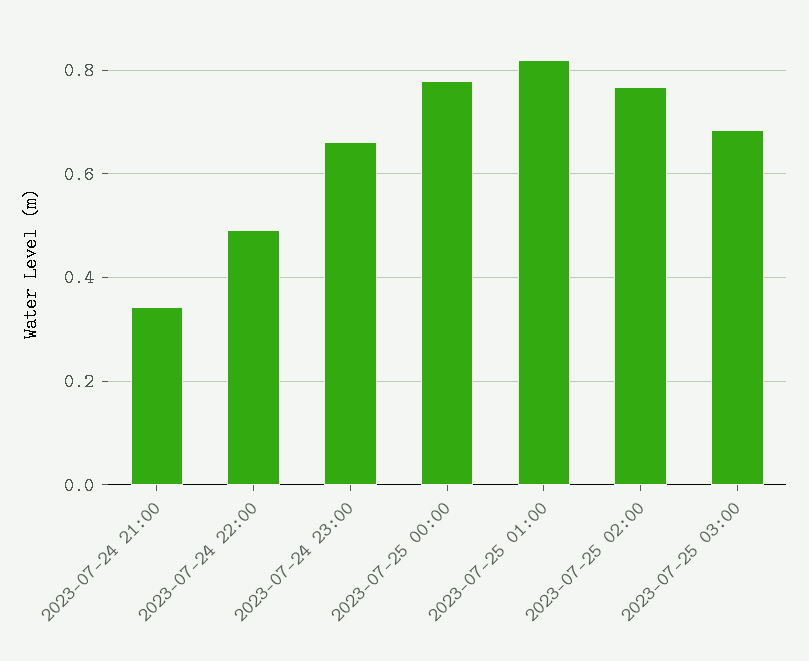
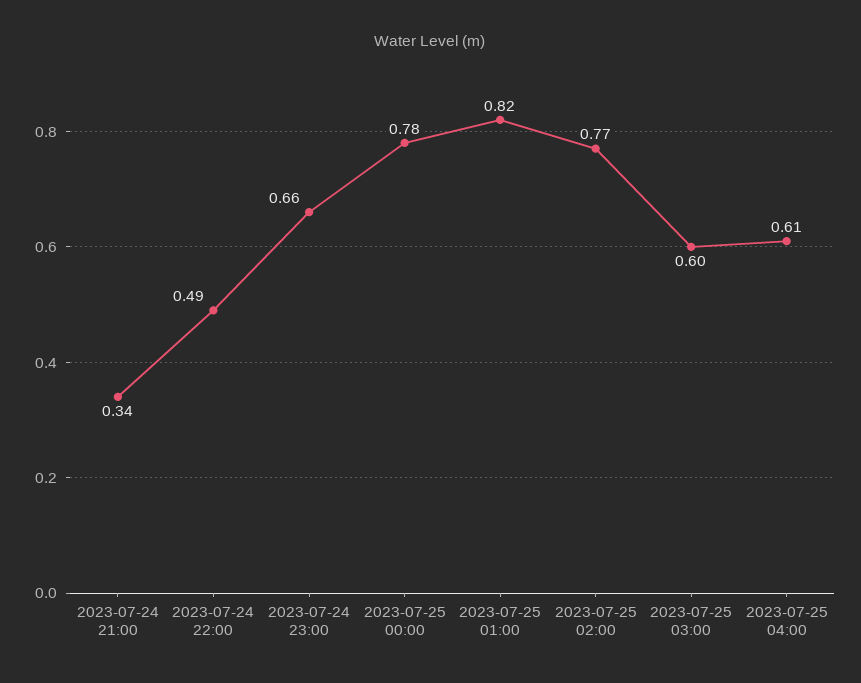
2023-07-25 03:00: 0.68 -> 0.6
2023-07-25 04:00: none -> 0.61

